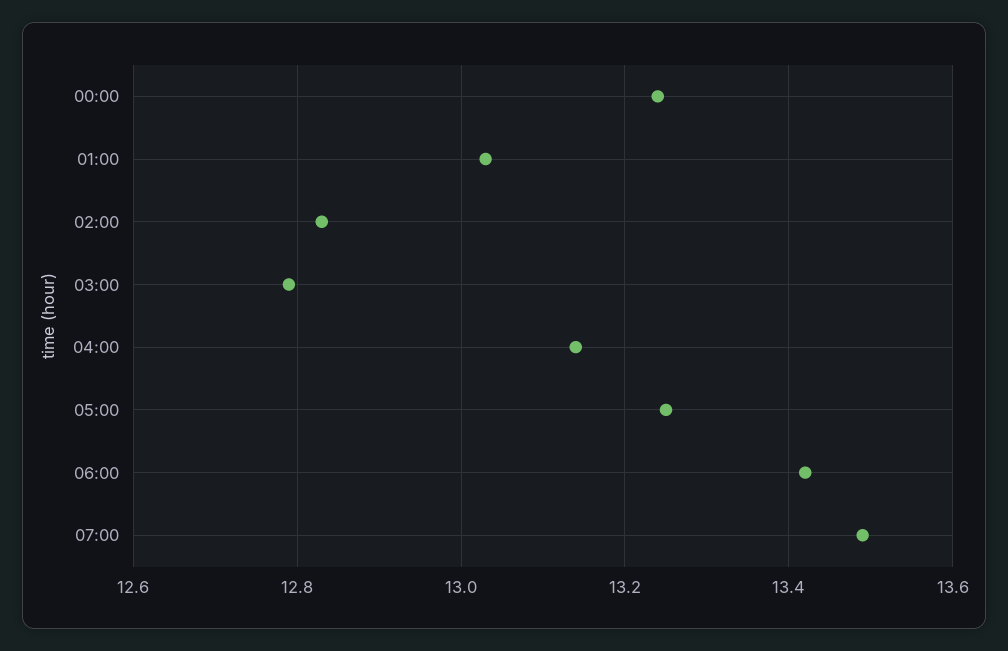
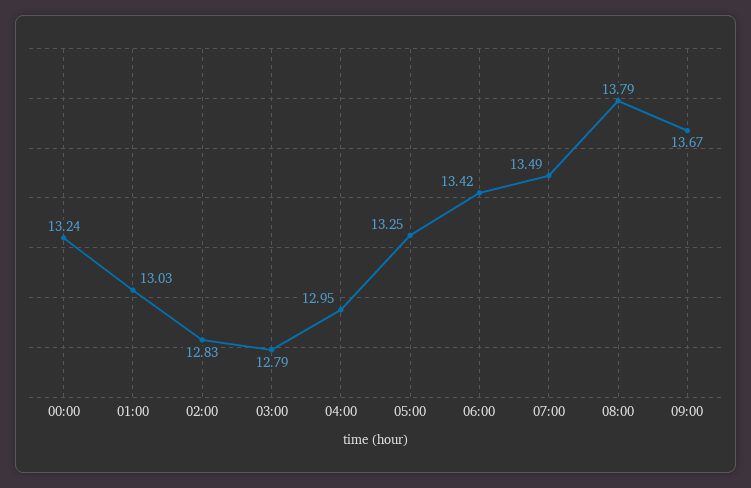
04:00: 13.15 -> 12.95
08:00: none -> 13.79
09:00: none -> 13.67

